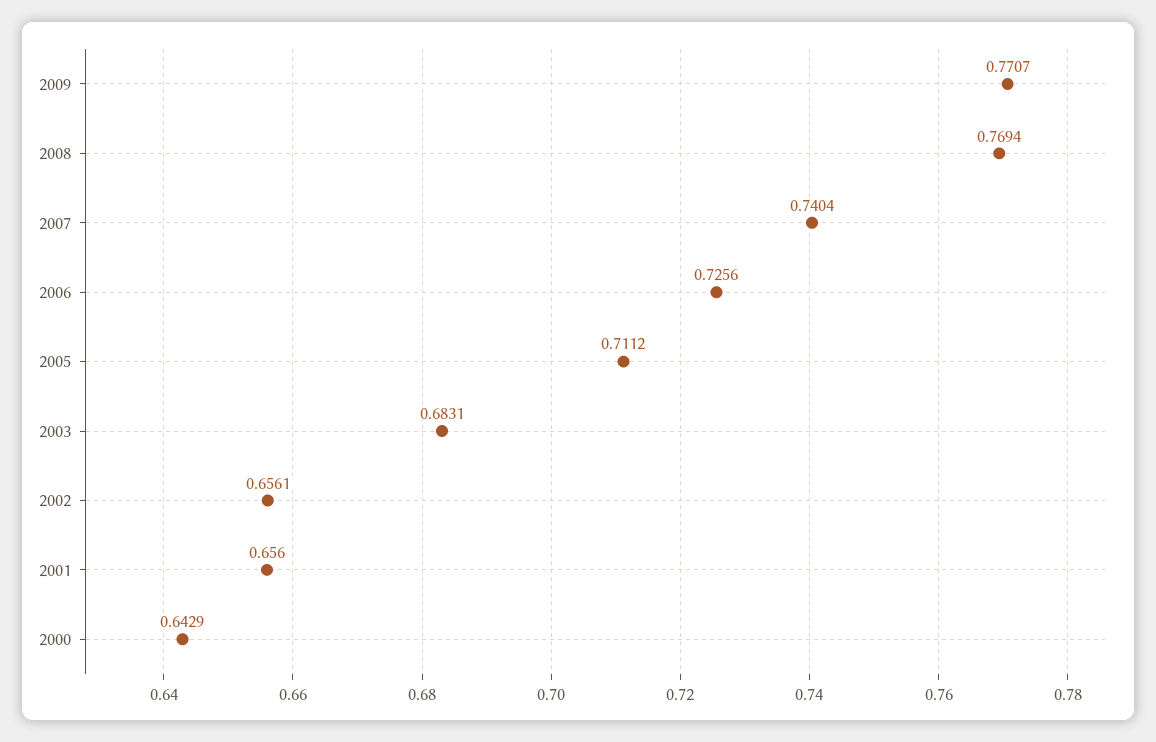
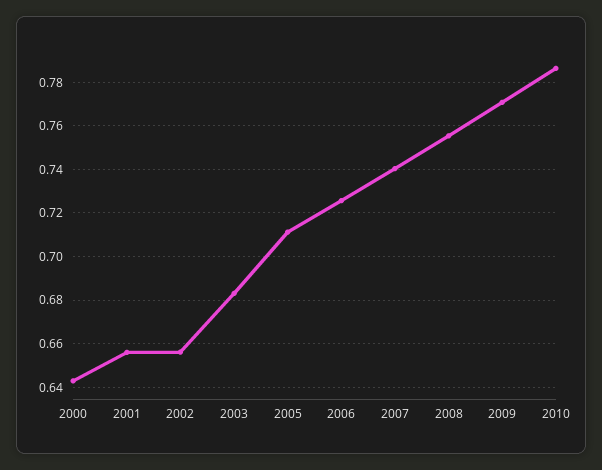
2008: 0.7694 -> 0.755
2010: none -> 0.785

